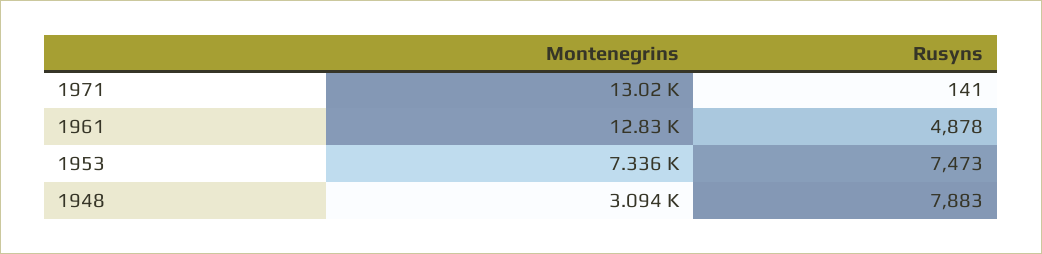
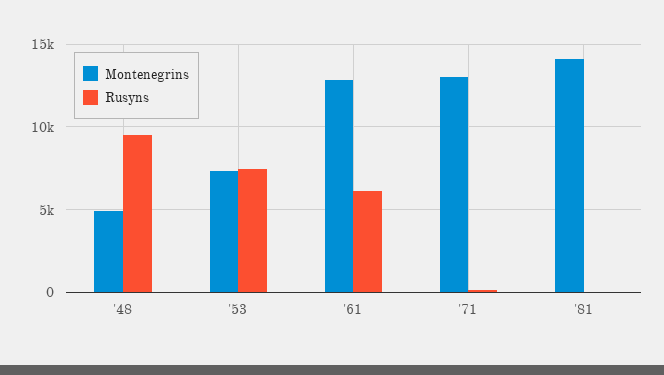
Rusyns, 1961: 4878 -> 6000
Montenegrins, 1948: 3094 -> 5000
Rusyns, 1948: 7883 -> 9500
Montenegrins, '81: none -> 14000
Rusyns, '81: none -> 0

